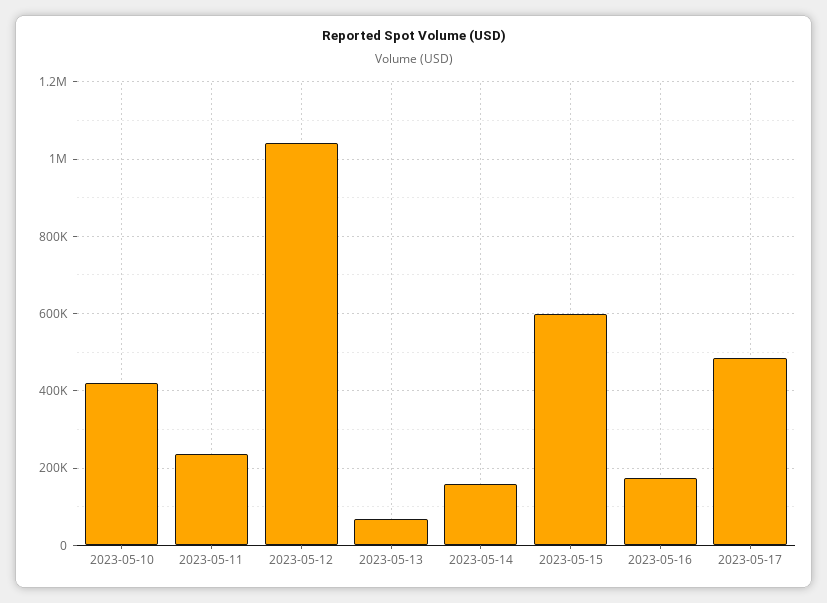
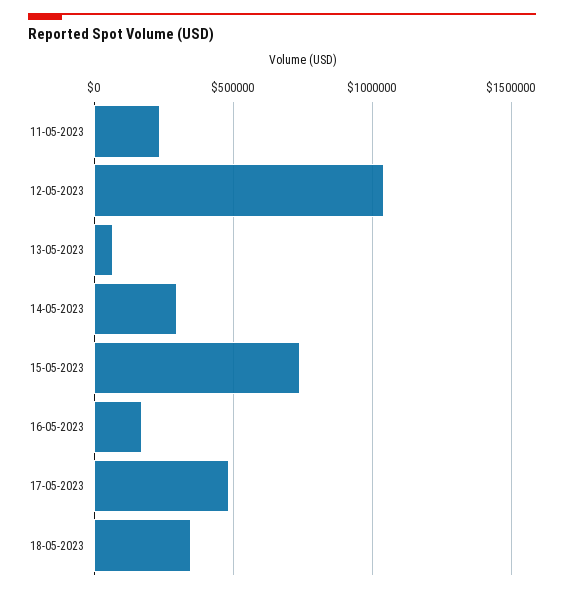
2023-05-10: 420000 -> none
2023-05-14: 160000 -> 300000
2023-05-15: 600000 -> 750000
18-05-2023: none -> 350000

